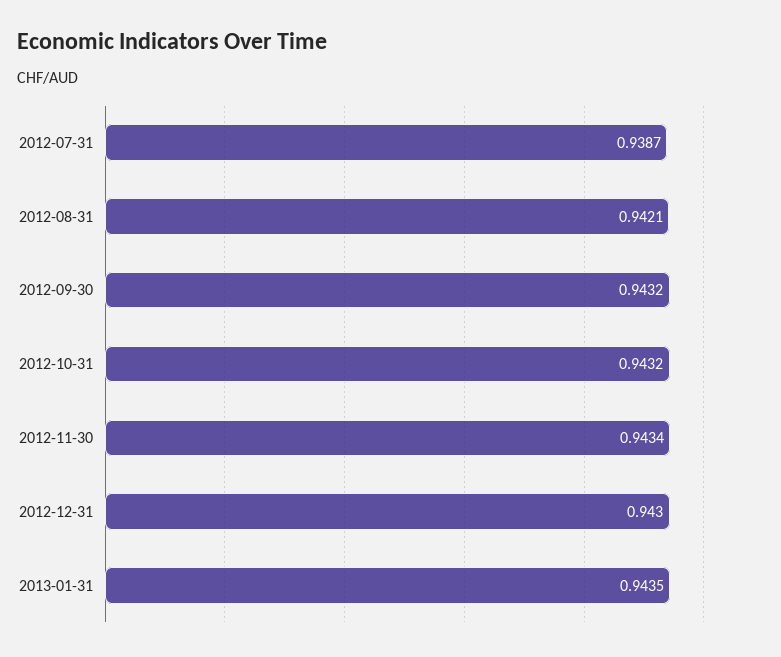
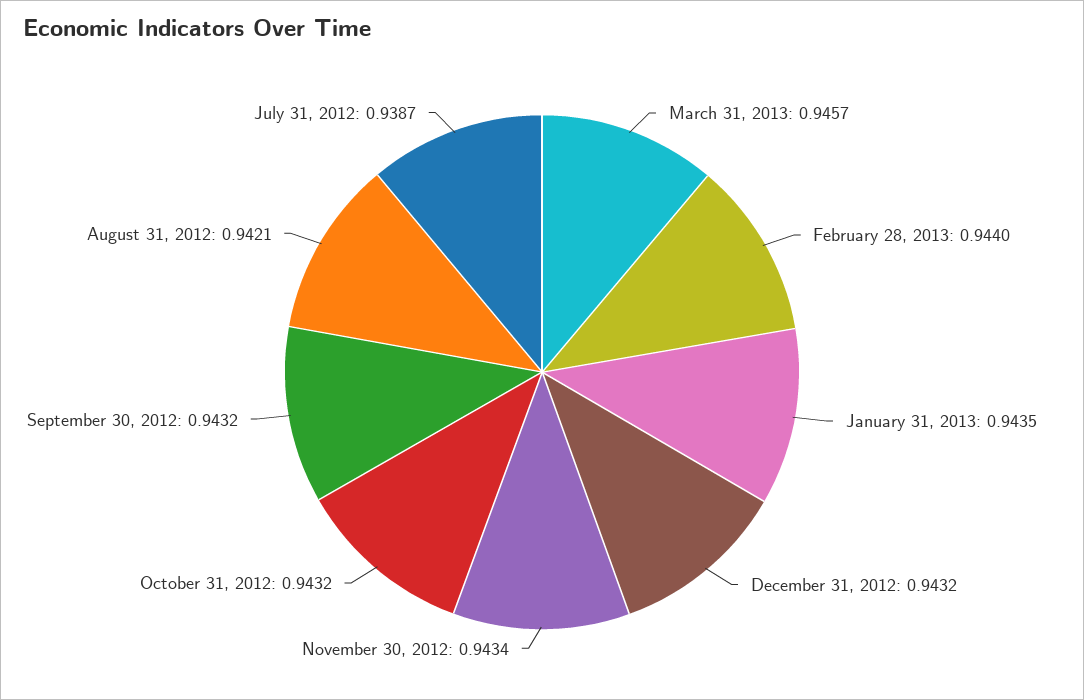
2012-12-31: 0.943 -> 0.9432
March 31, 2013: none -> 0.9457
February 28, 2013: none -> 0.944

